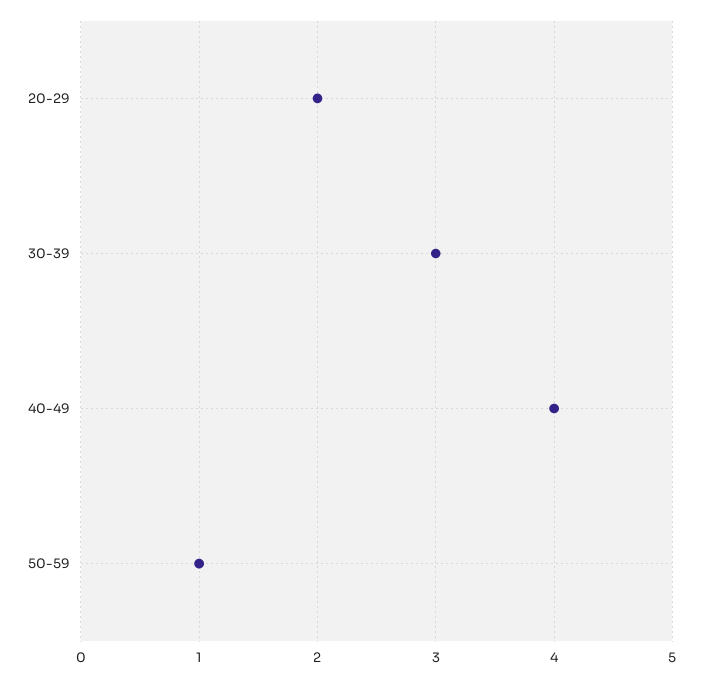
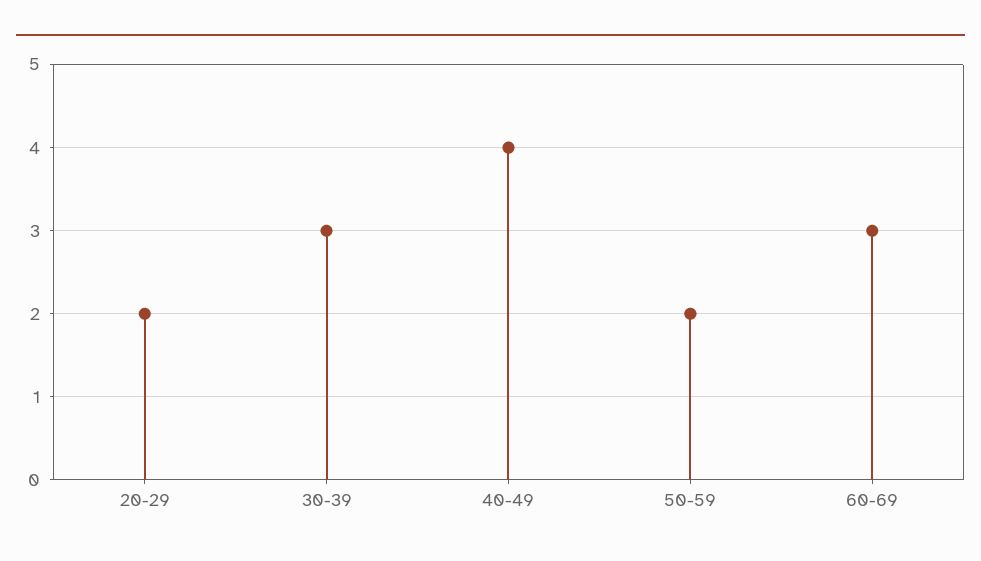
50-59: 1 -> 2
60-69: none -> 3

